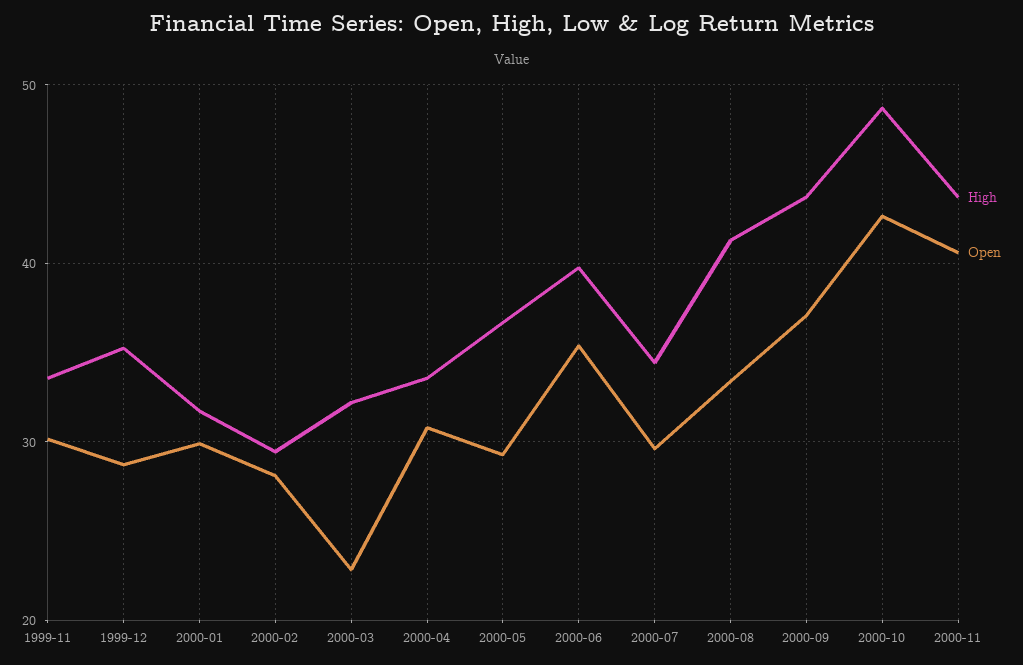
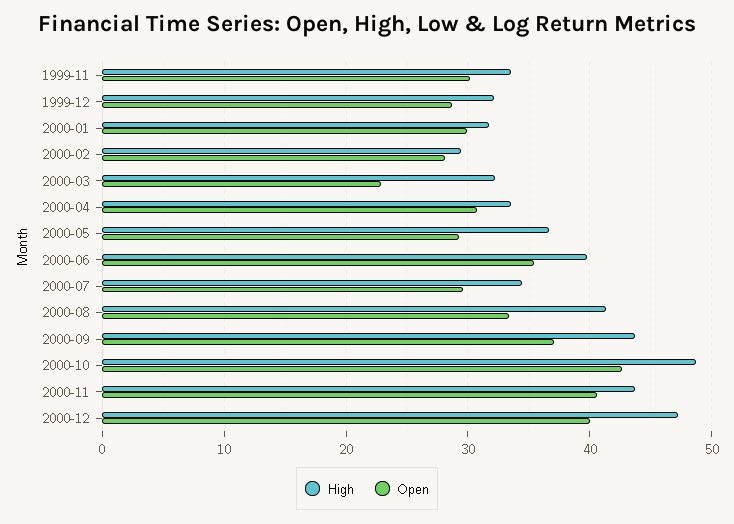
High, 1999-12: 35 -> 32
High, 2000-12: none -> 47
Open, 2000-12: none -> 40

